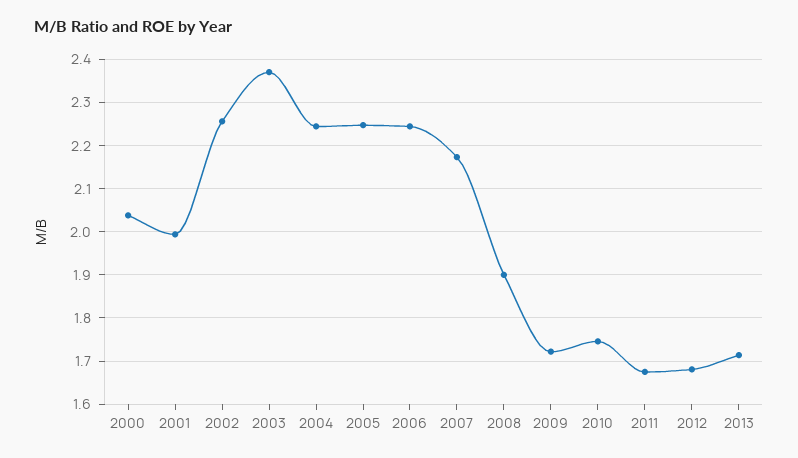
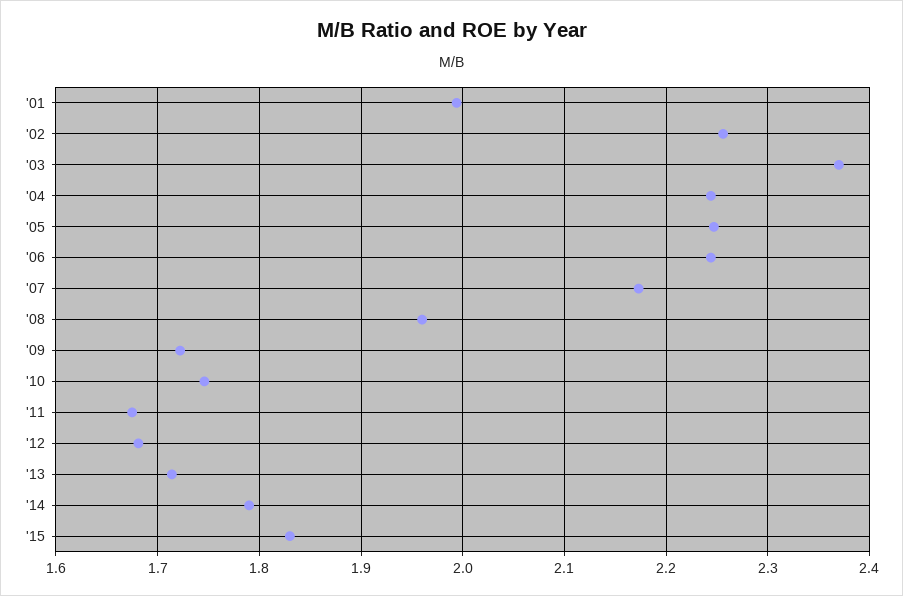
2000: 2.04 -> none
2008: 1.9 -> 1.96
'14: none -> 1.79
'15: none -> 1.83

